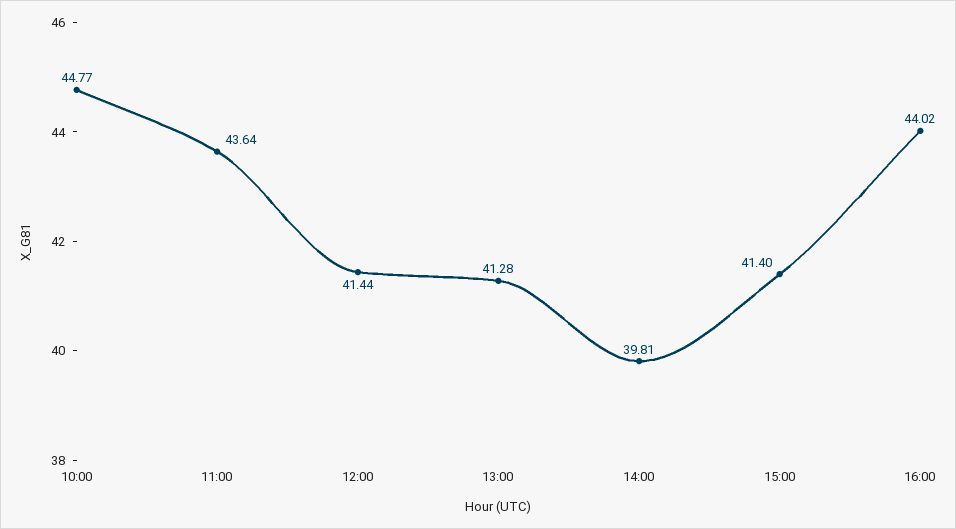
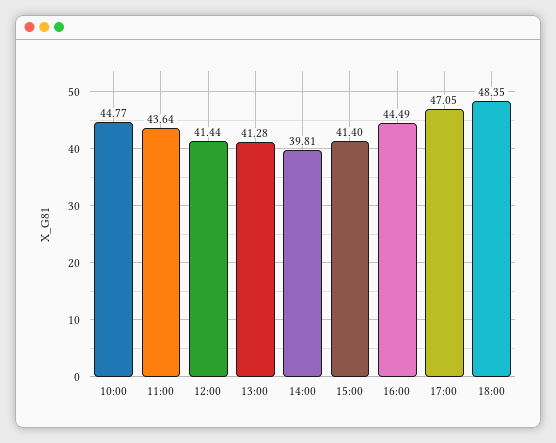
16:00: 44.02 -> 44.49
17:00: none -> 47.05
18:00: none -> 48.35

